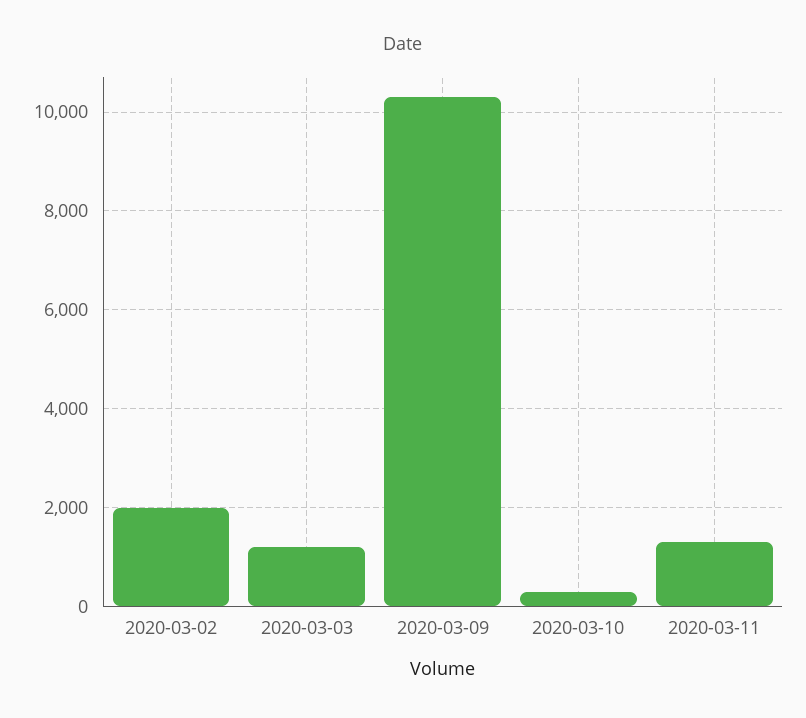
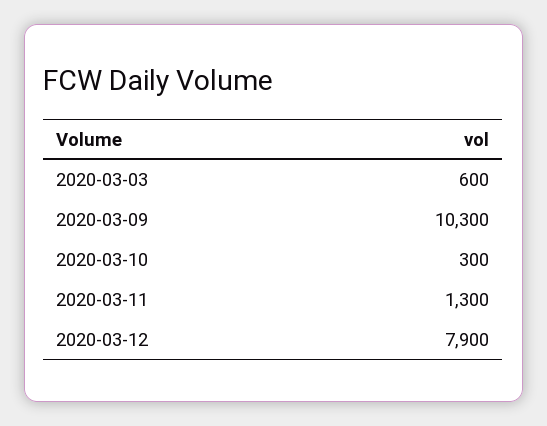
2020-03-02: 2000 -> none
2020-03-03: 1200 -> 600
2020-03-12: none -> 7900

